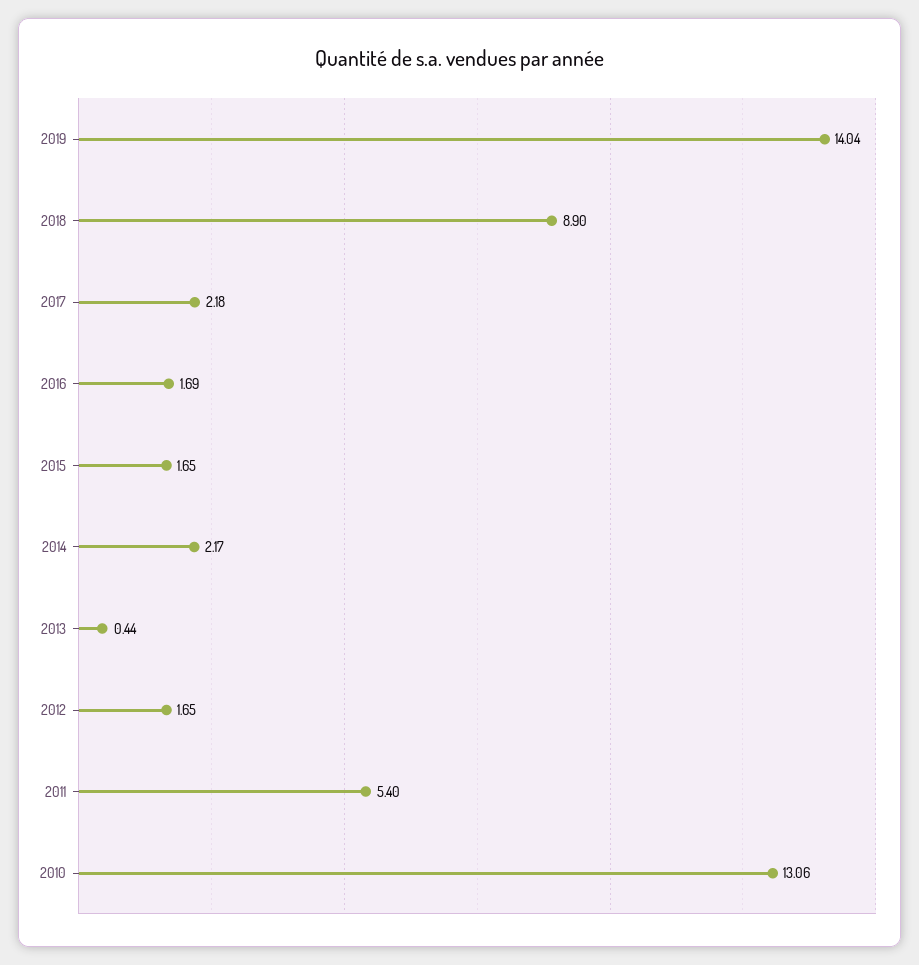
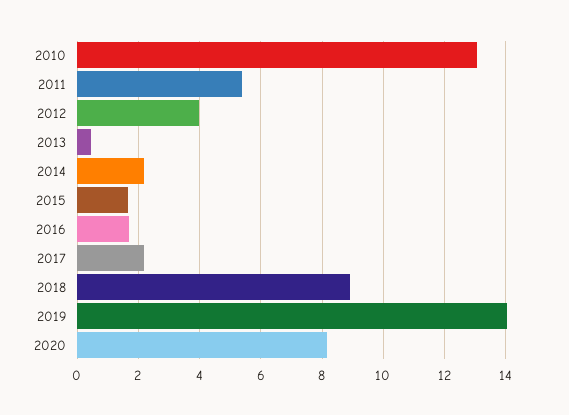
2012: 1.65 -> 4
2020: none -> 8.2

